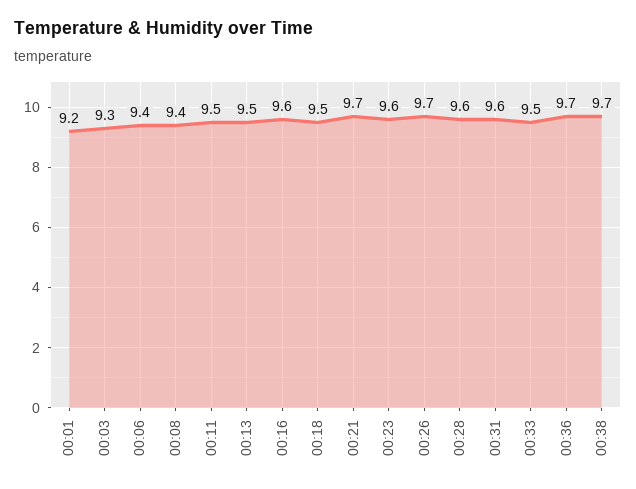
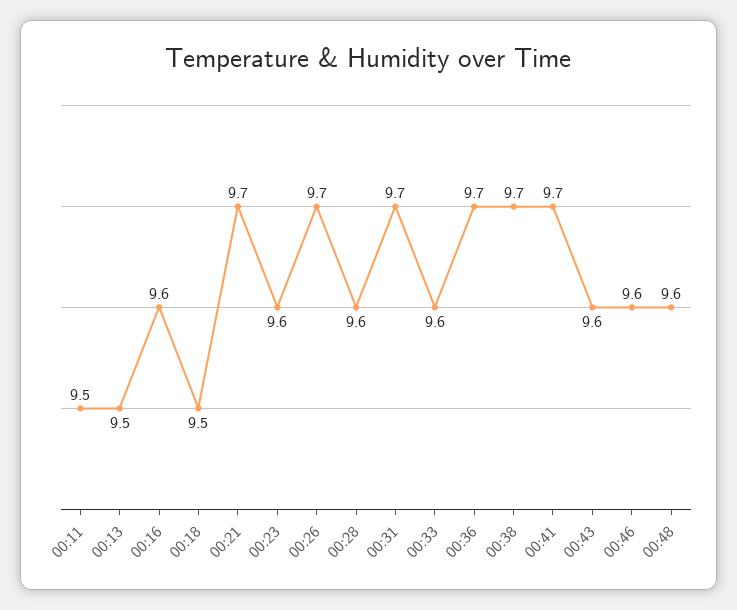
00:01: 9.2 -> none
00:03: 9.3 -> none
00:06: 9.4 -> none
00:08: 9.4 -> none
00:31: 9.6 -> 9.7
00:33: 9.5 -> 9.6
00:41: none -> 9.7
00:43: none -> 9.6
00:46: none -> 9.6
00:48: none -> 9.6

